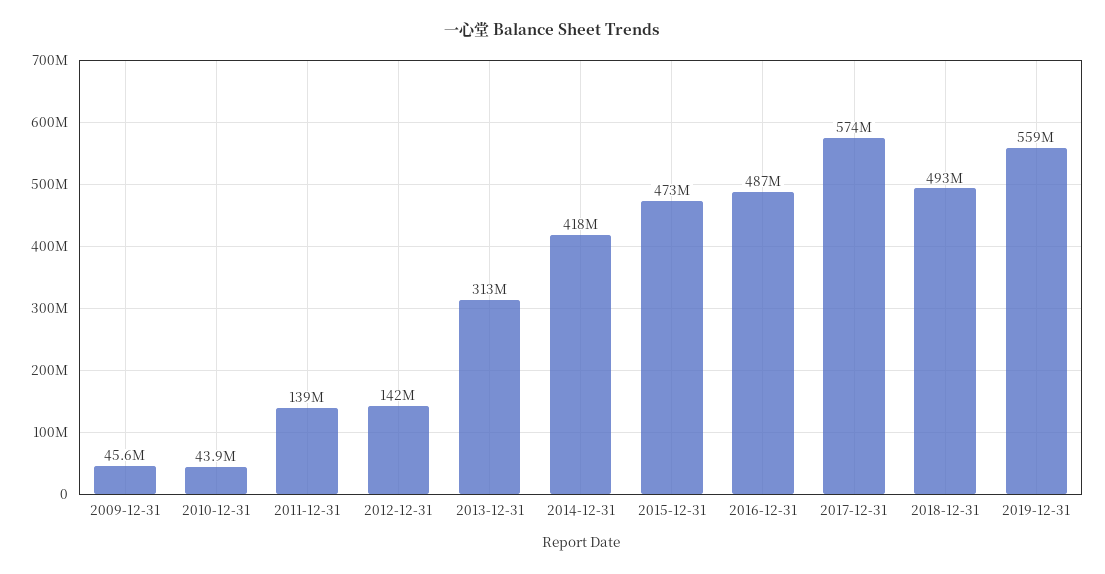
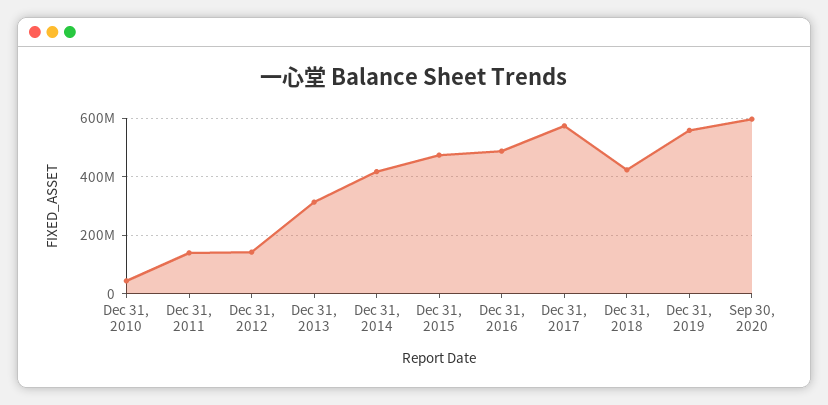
2009-12-31: 45600000 -> none
2018-12-31: 493000000 -> 425000000
Sep 30, 2020: none -> 600000000

